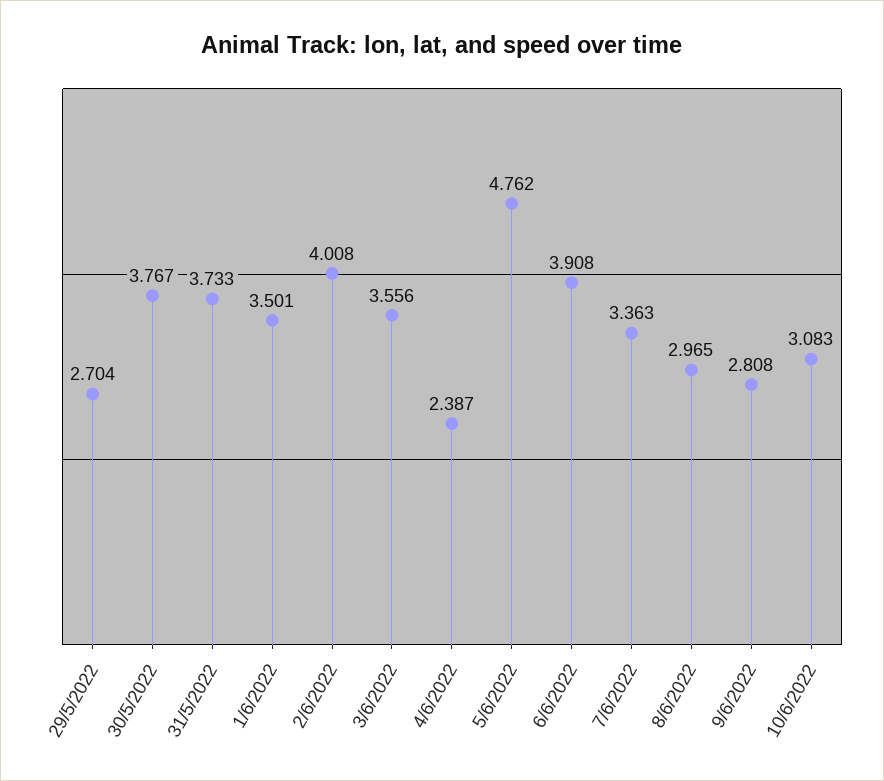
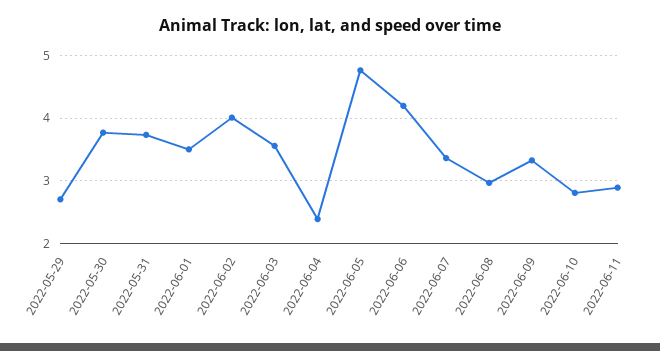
6/6/2022: 3.908 -> 4.2
9/6/2022: 2.808 -> 3.3
10/6/2022: 3.083 -> 2.8
2022-06-11: none -> 2.9

